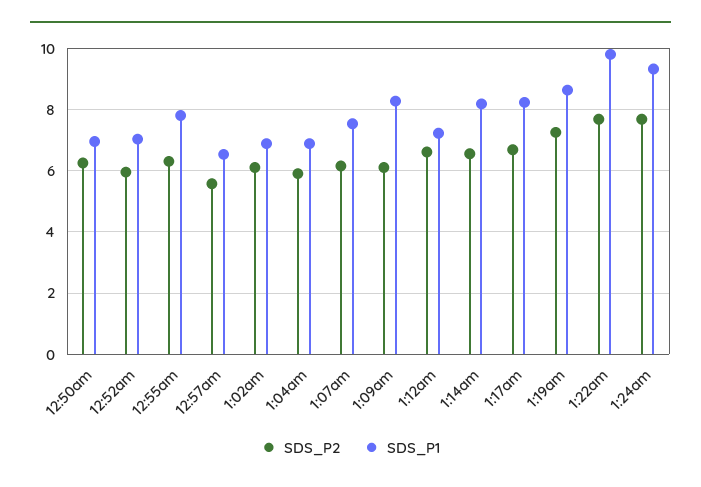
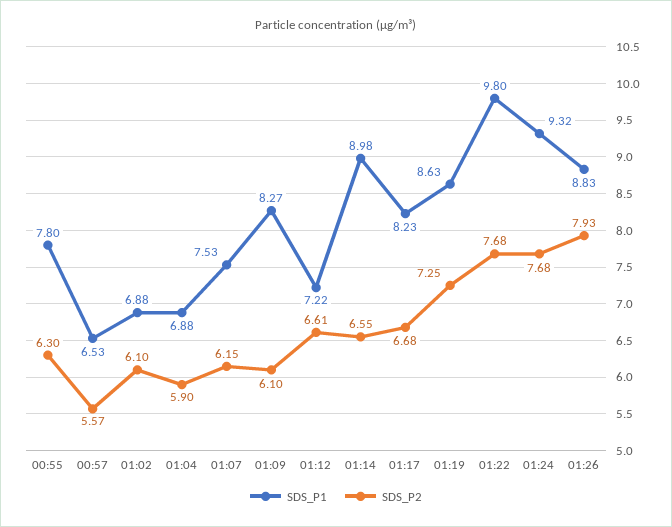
SDS_P2, 12:50am: 6.2 -> none
SDS_P1, 12:50am: 7 -> none
SDS_P2, 12:52am: 6 -> none
SDS_P1, 12:52am: 7 -> none
SDS_P1, 1:14am: 8.2 -> 8.98
SDS_P1, 01:26: none -> 8.83
SDS_P2, 01:26: none -> 7.93

